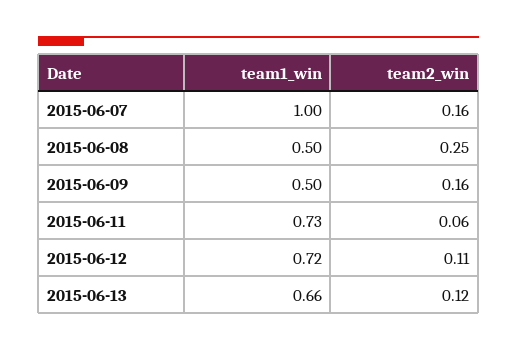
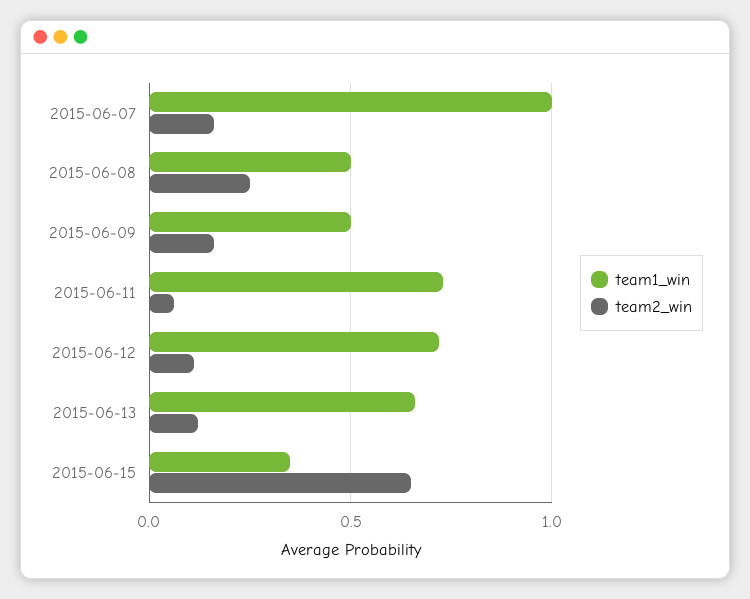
team1_win, 2015-06-15: none -> 0.35
team2_win, 2015-06-15: none -> 0.65

